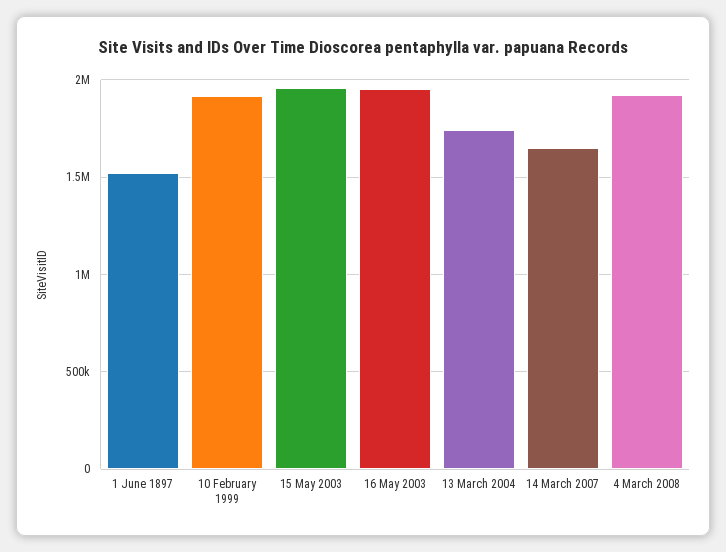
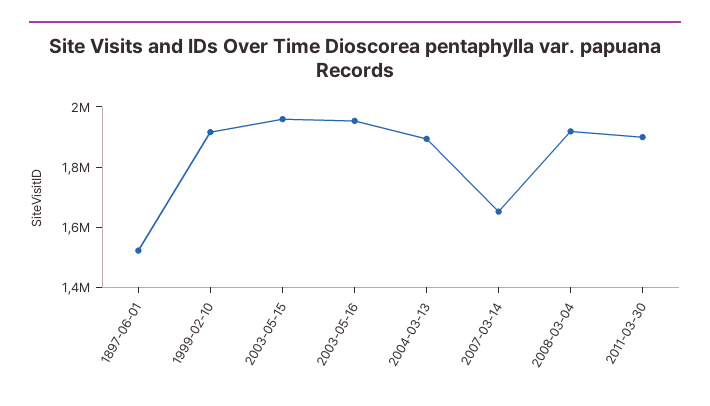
13 March 2004: 1750000 -> 1900000
2011-03-30: none -> 1900000

